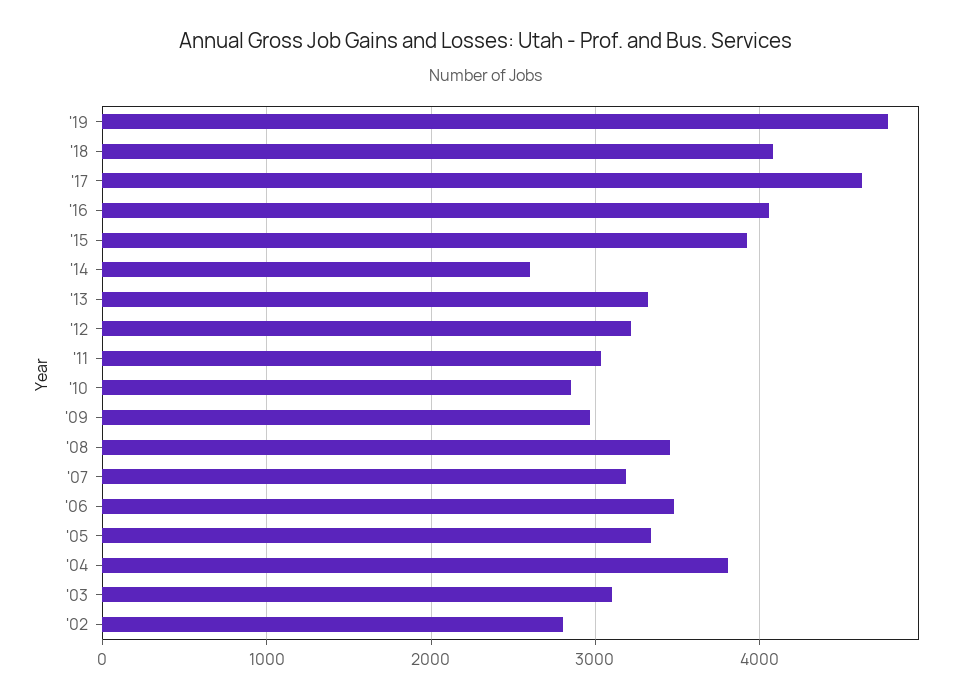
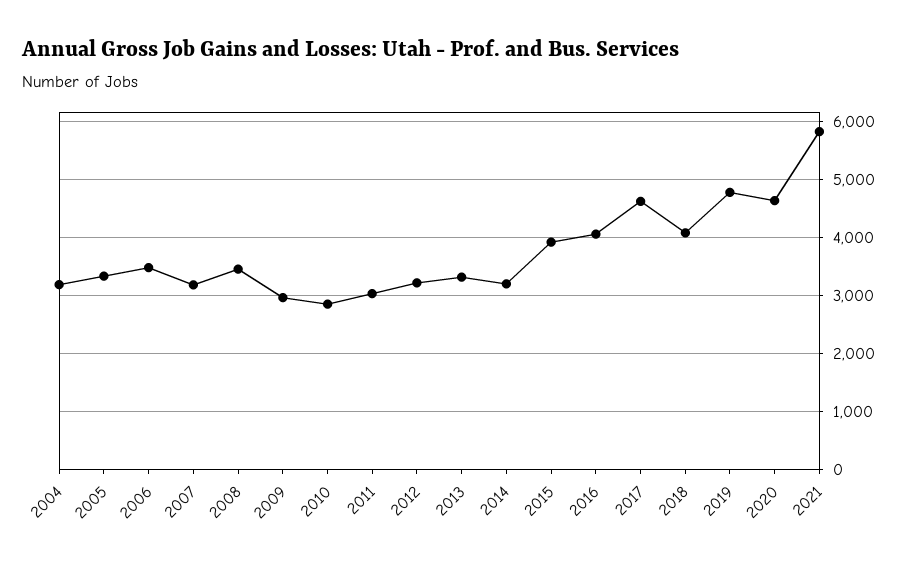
'14: 2600 -> 3200
'04: 3800 -> 3200
'03: 3100 -> none
'02: 2800 -> none
2020: none -> 4600
2021: none -> 5800

